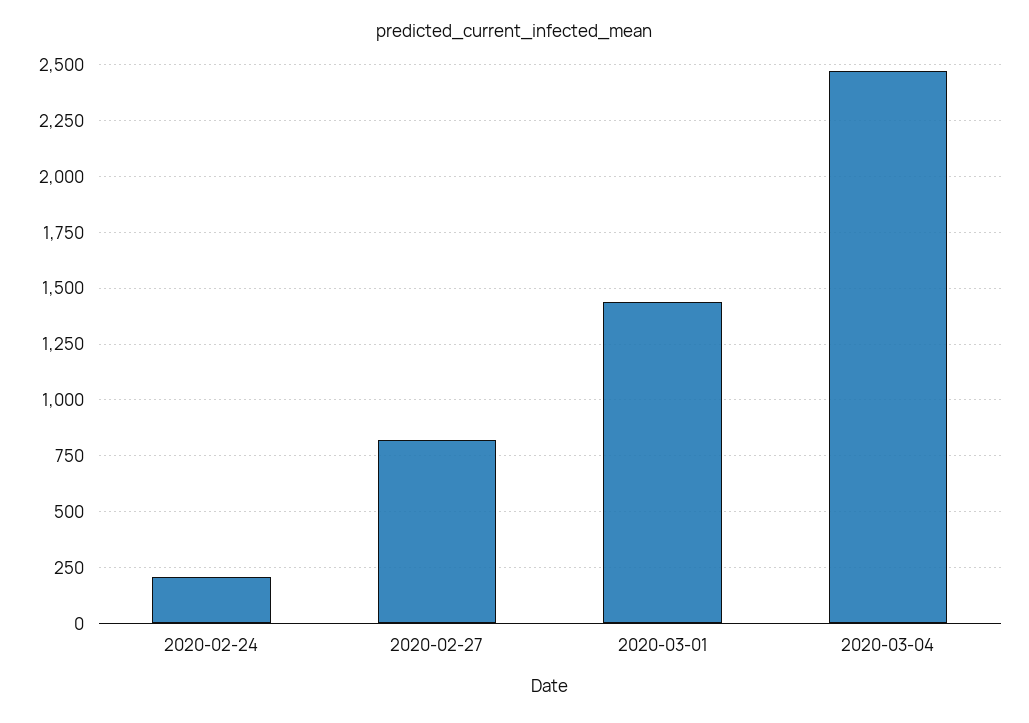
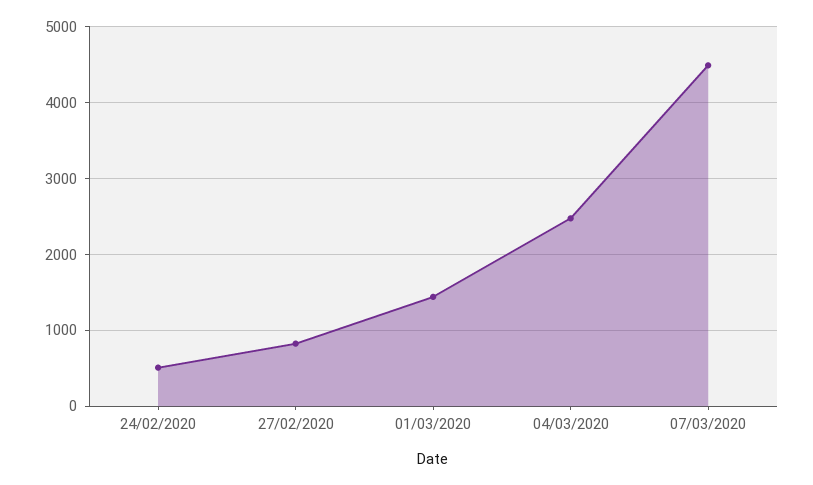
2020-02-24: 200 -> 500
07/03/2020: none -> 4500

